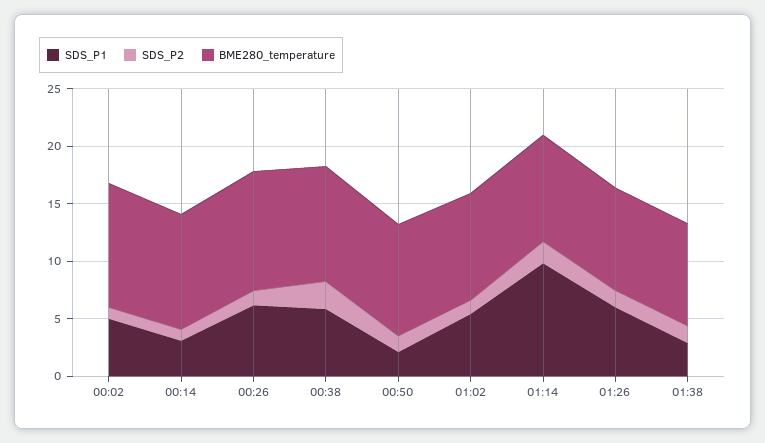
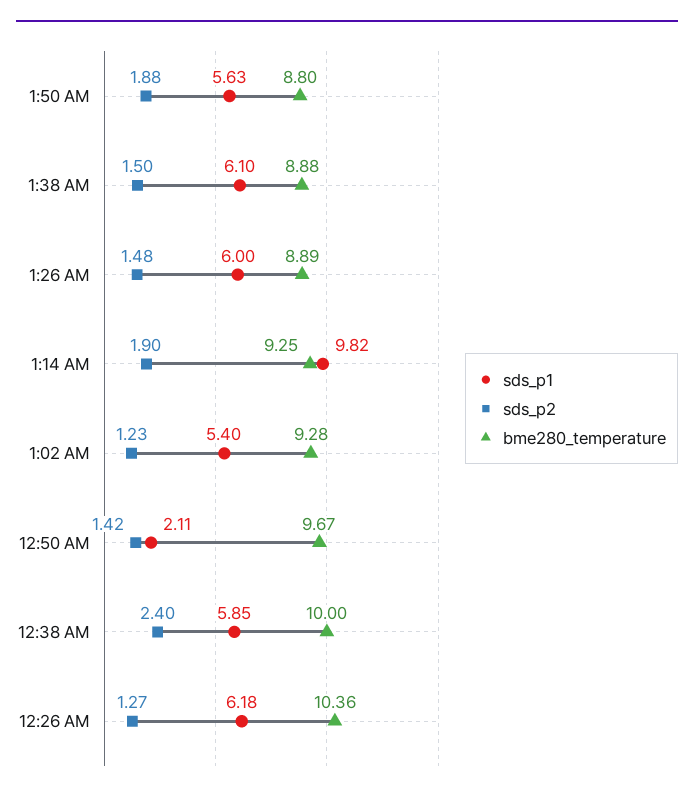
SDS_P1, 00:02: 5 -> none
SDS_P2, 00:02: 1 -> none
BME280_temperature, 00:02: 11 -> none
SDS_P1, 00:14: 3 -> none
SDS_P2, 00:14: 1 -> none
BME280_temperature, 00:14: 10 -> none
SDS_P1, 01:38: 3 -> 6.1
SDS_P1, 1:50 AM: none -> 5.63
SDS_P2, 1:50 AM: none -> 1.88
BME280_temperature, 1:50 AM: none -> 8.8

